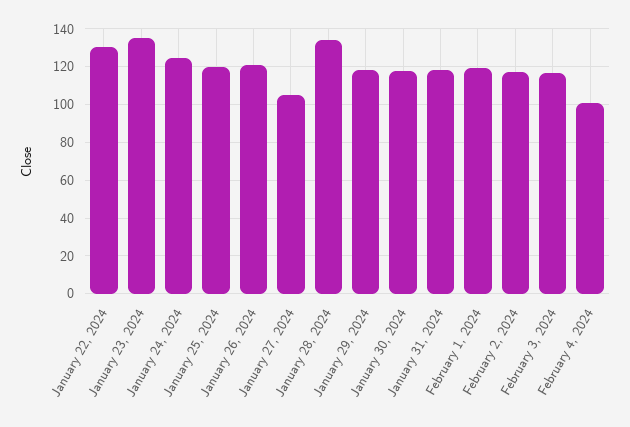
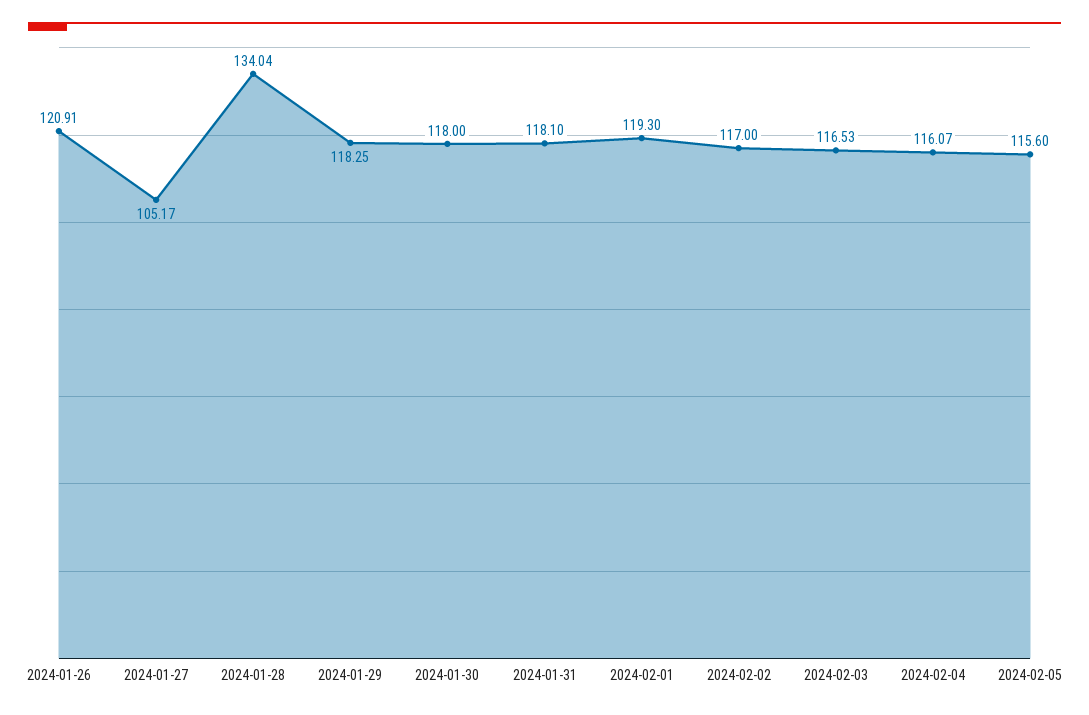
January 22, 2024: 130 -> none
January 23, 2024: 135 -> none
January 24, 2024: 125 -> none
January 25, 2024: 120 -> none
February 4, 2024: 100 -> 116.07
2024-02-05: none -> 115.6

